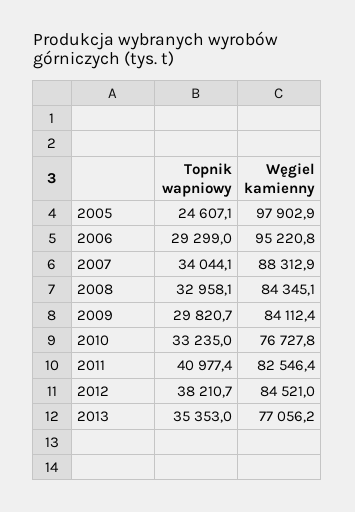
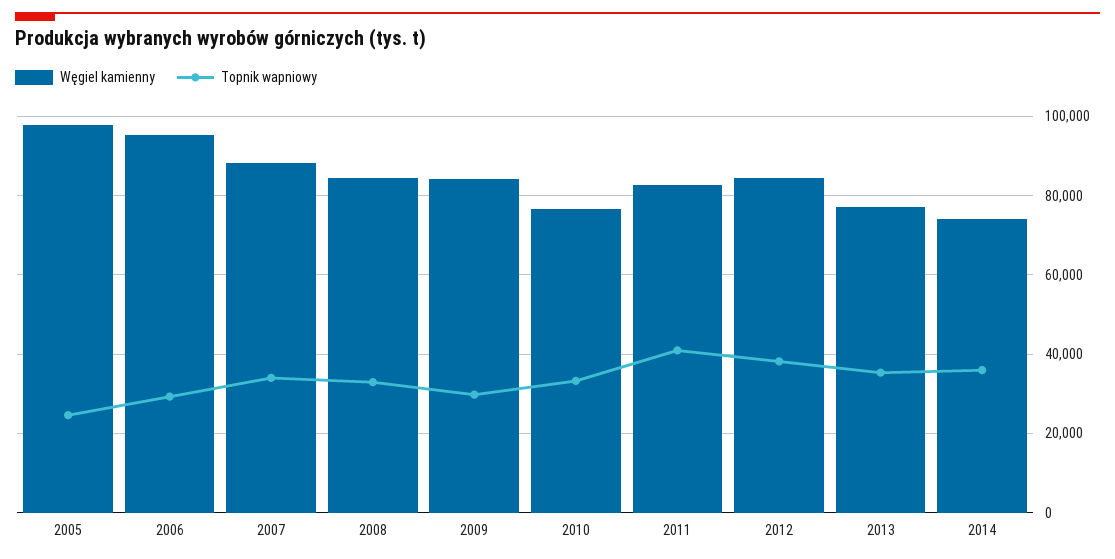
Węgiel kamienny, 2014: none -> 74000
Topnik wapniowy, 2014: none -> 36000

